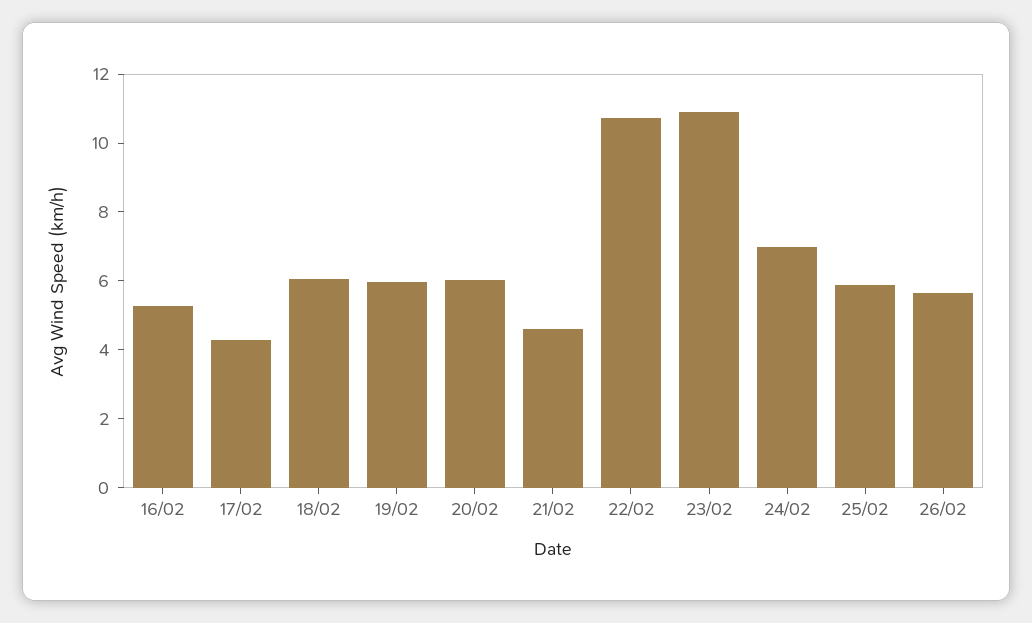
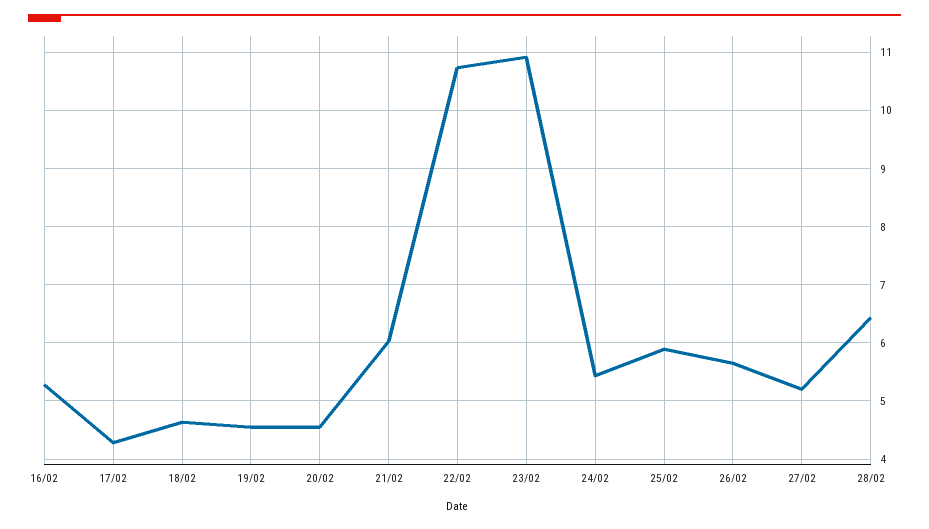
18/02: 6 -> 4.6
19/02: 6 -> 4.6
20/02: 6 -> 4.6
21/02: 4.5 -> 6
24/02: 7 -> 5.4
27/02: none -> 5.2
28/02: none -> 6.4

